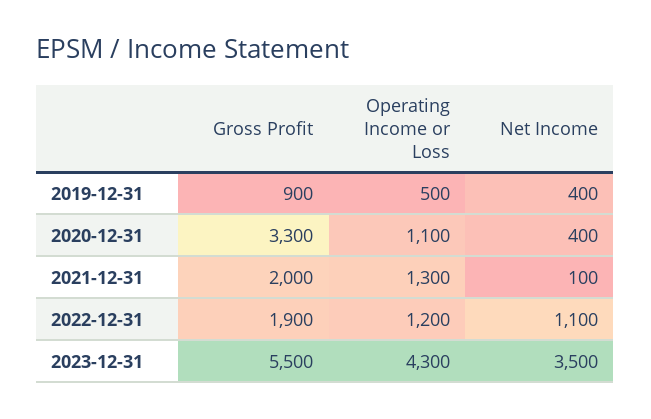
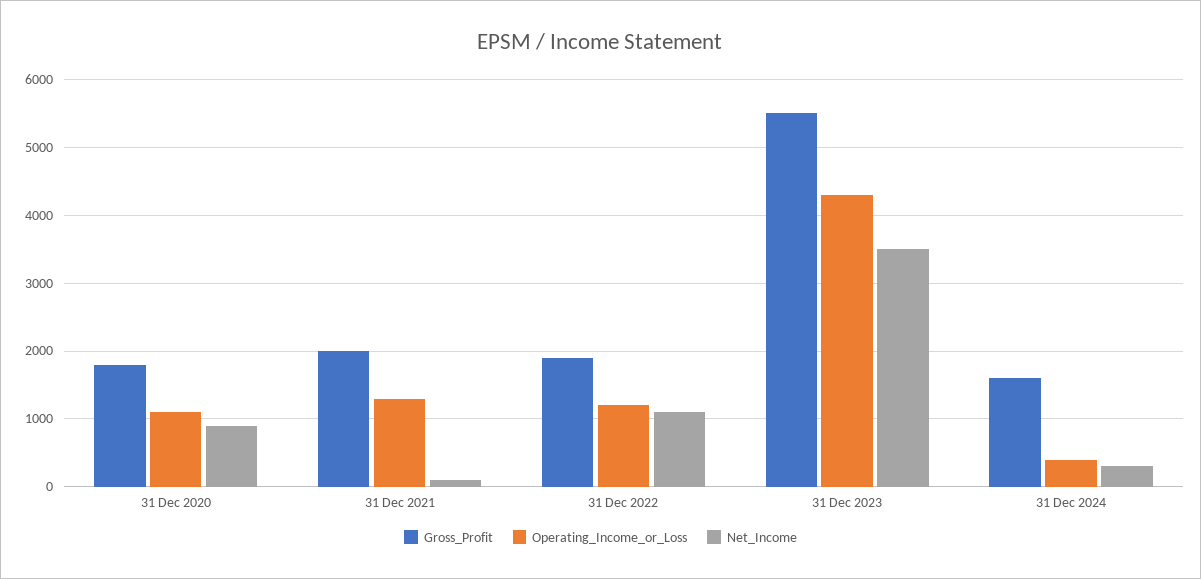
Gross Profit, 2019-12-31: 900 -> none
Operating Income or Loss, 2019-12-31: 500 -> none
Net Income, 2019-12-31: 400 -> none
Gross Profit, 2020-12-31: 3300 -> 1800
Net Income, 2020-12-31: 400 -> 900
Gross Profit, 31 Dec 2024: none -> 1600
Operating Income or Loss, 31 Dec 2024: none -> 400
Net Income, 31 Dec 2024: none -> 300

